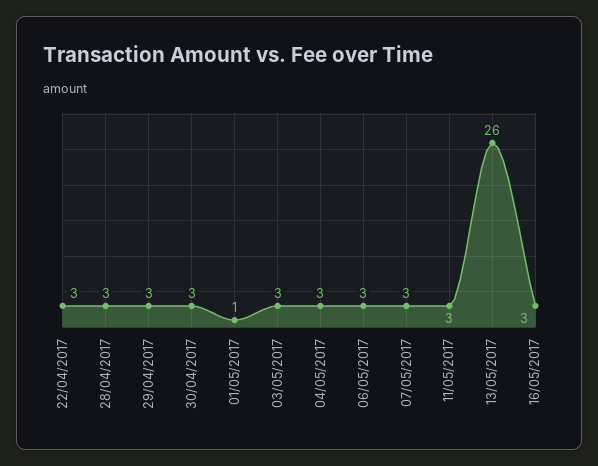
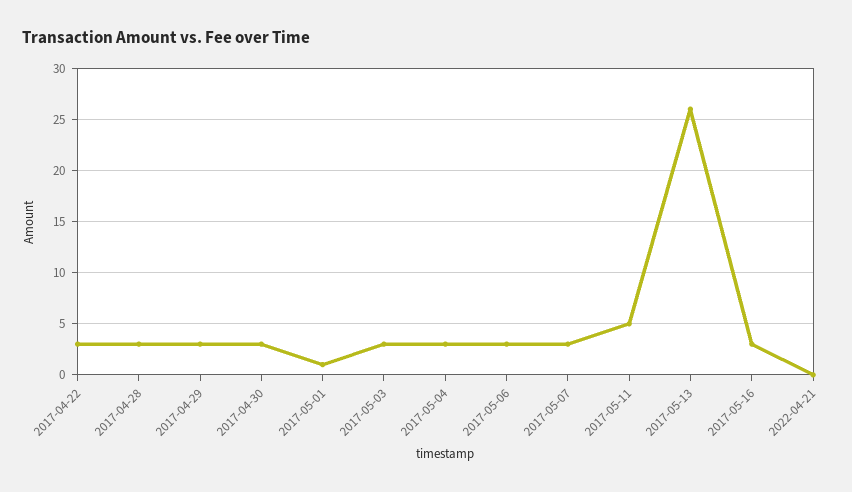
11/05/2017: 3 -> 5
2022-04-21: none -> 0

